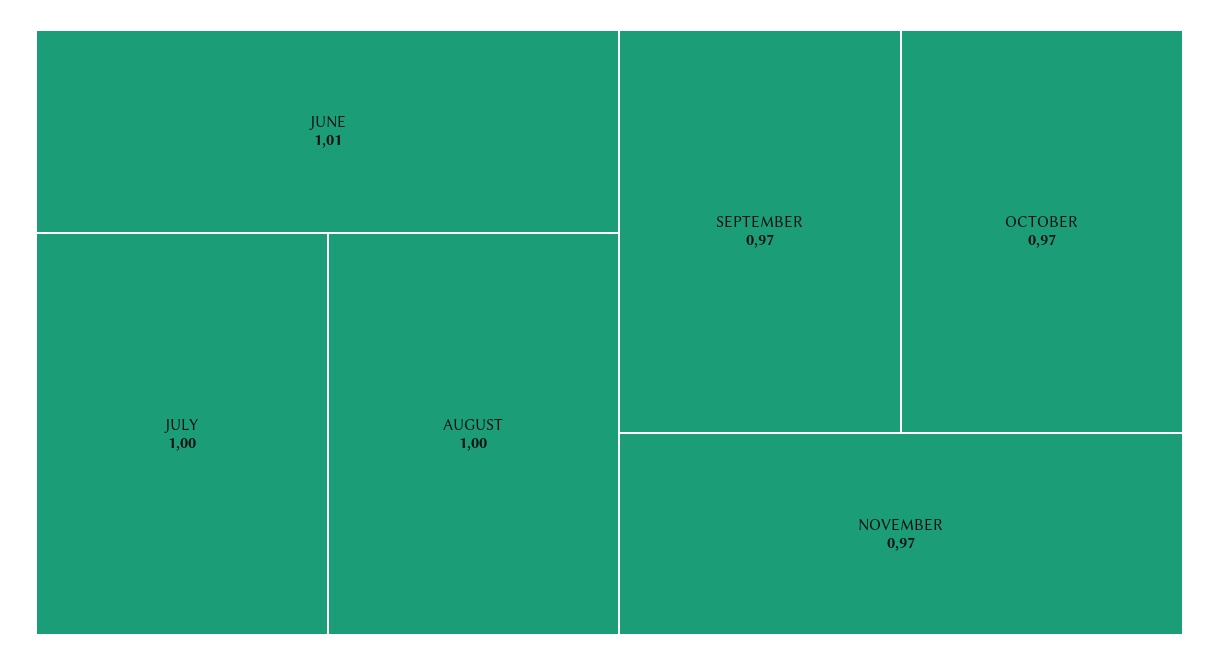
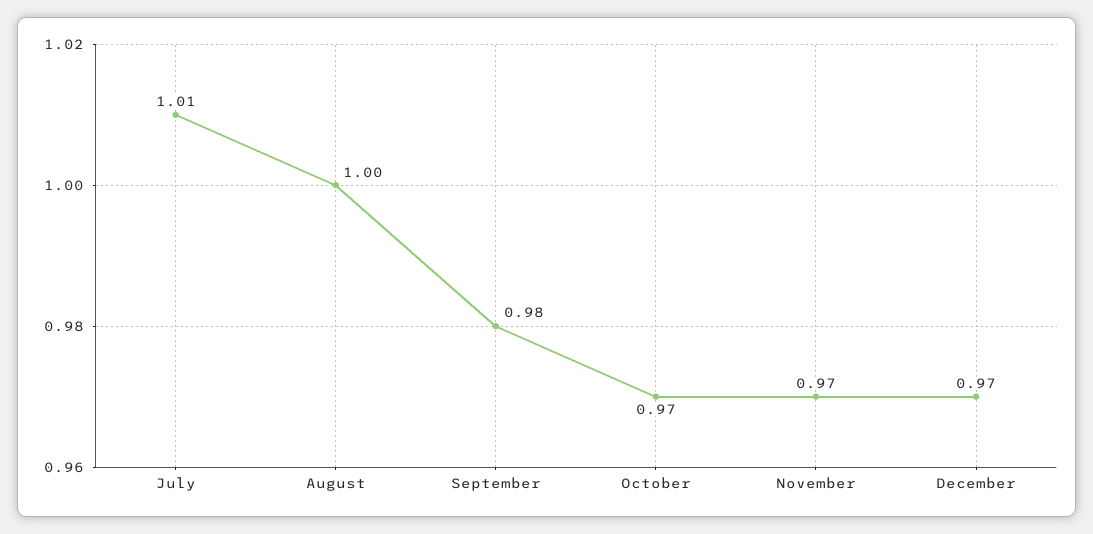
JUNE: 1.01 -> none
JULY: 1 -> 1.01
SEPTEMBER: 0.97 -> 0.98
December: none -> 0.97

